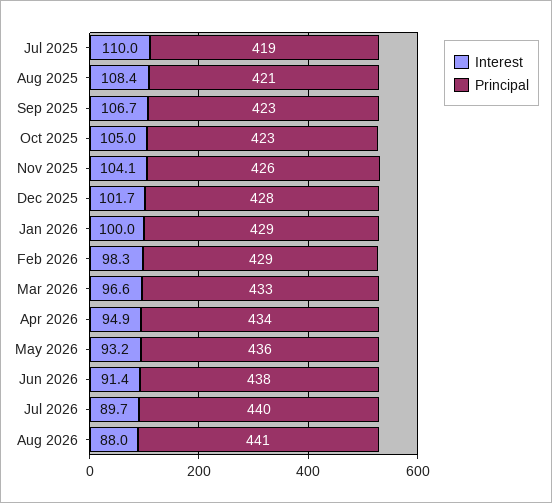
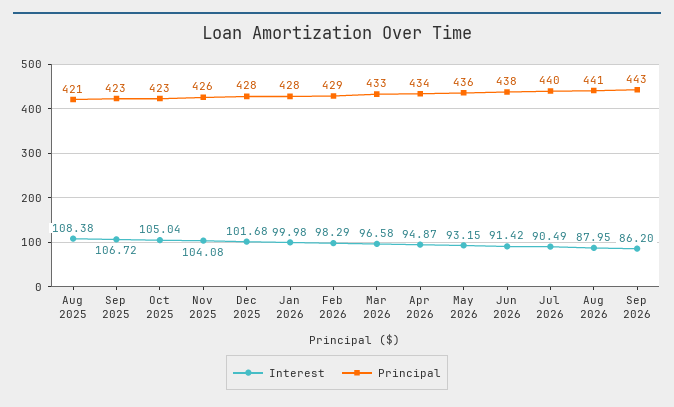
Interest, Jul 2025: 110 -> none
Principal, Jul 2025: 419 -> none
Principal, Jan 2026: 429 -> 428
Interest, Jul 2026: 89.7 -> 90.49
Interest, Sep 2026: none -> 86.2
Principal, Sep 2026: none -> 443

